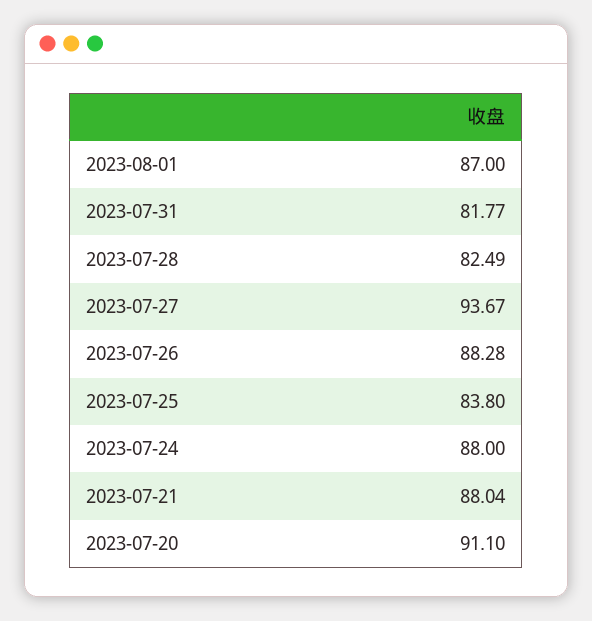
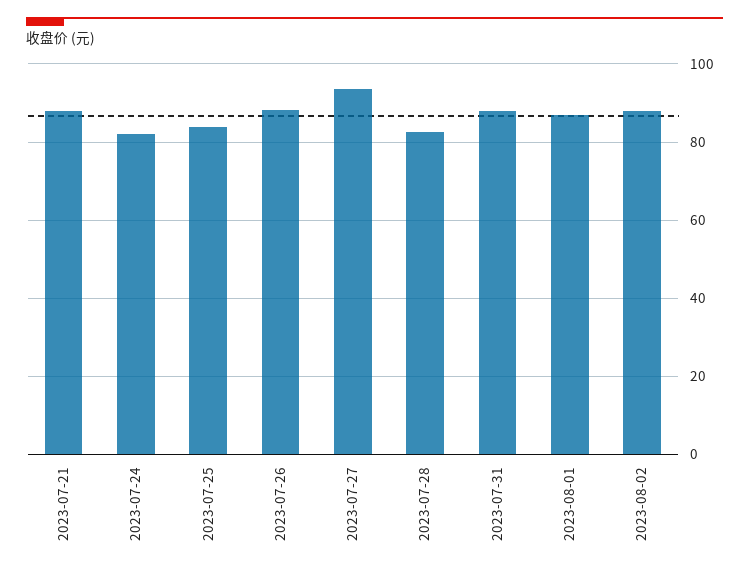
2023-07-31: 81.77 -> 88
2023-07-24: 88 -> 82
2023-07-20: 91.1 -> none
2023-08-02: none -> 88

